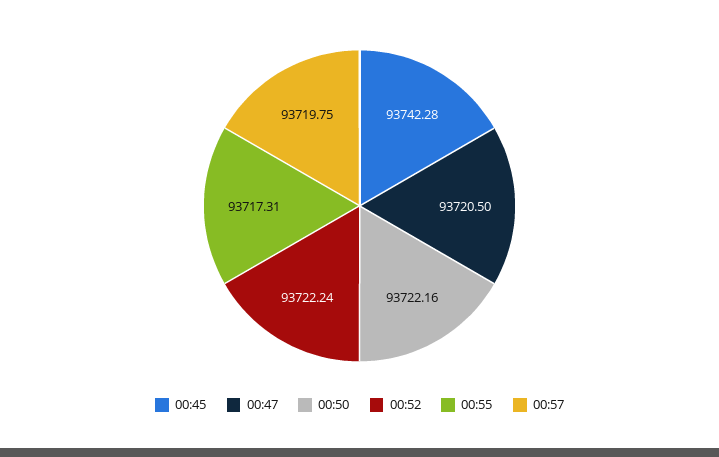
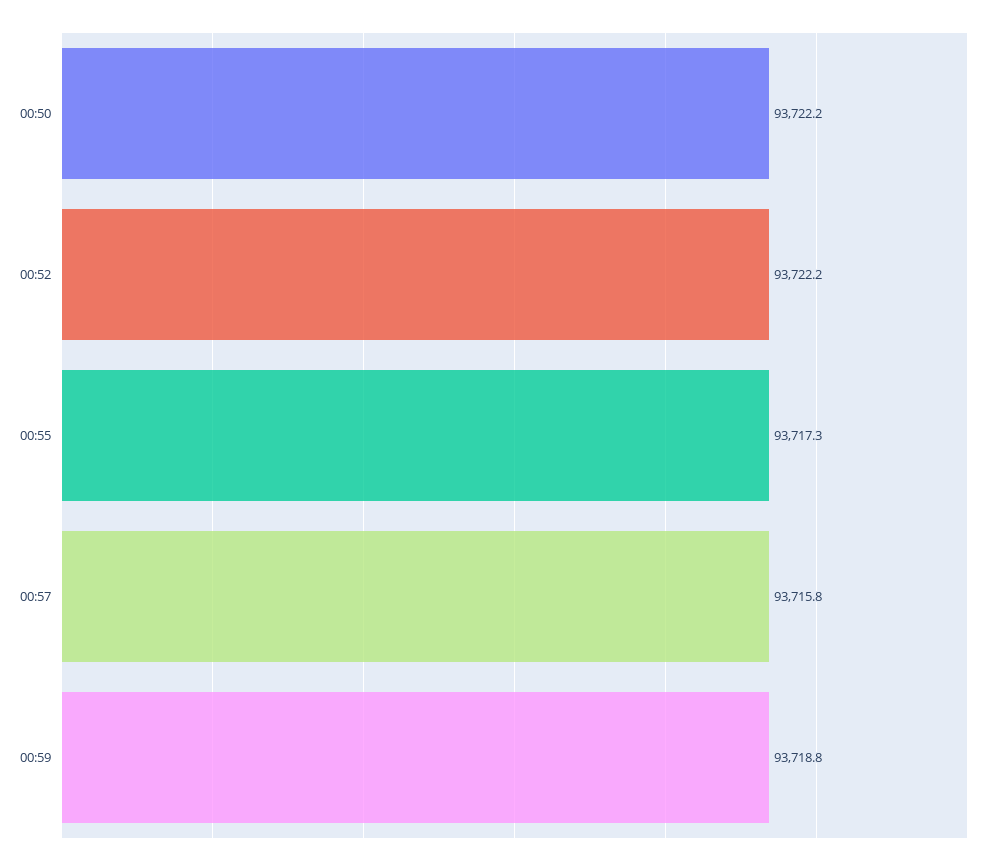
00:45: 93742.28 -> none
00:47: 93720.5 -> none
00:57: 93719.75 -> 93715.8
00:59: none -> 93718.8

